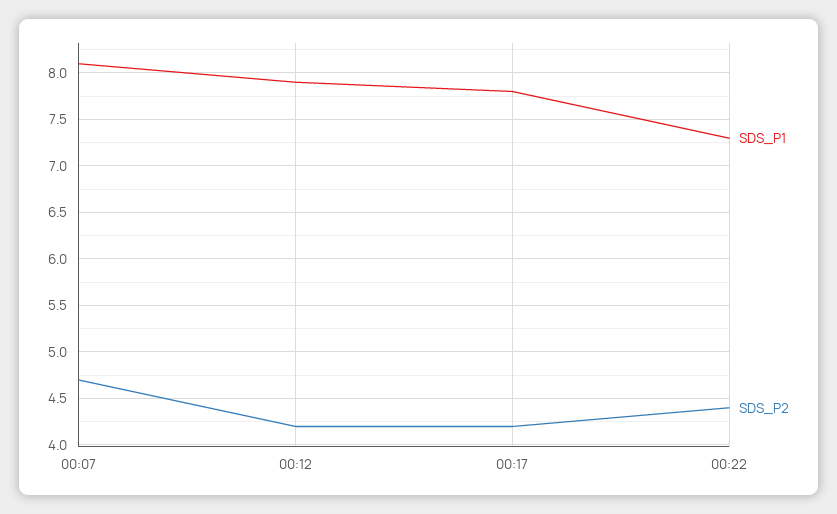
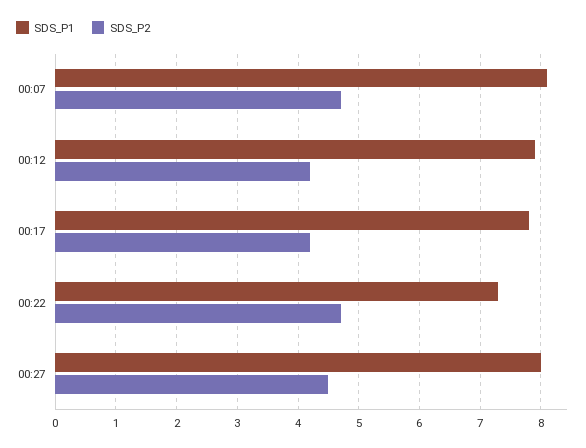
SDS_P2, 00:22: 4.4 -> 4.7
SDS_P1, 00:27: none -> 8
SDS_P2, 00:27: none -> 4.5

